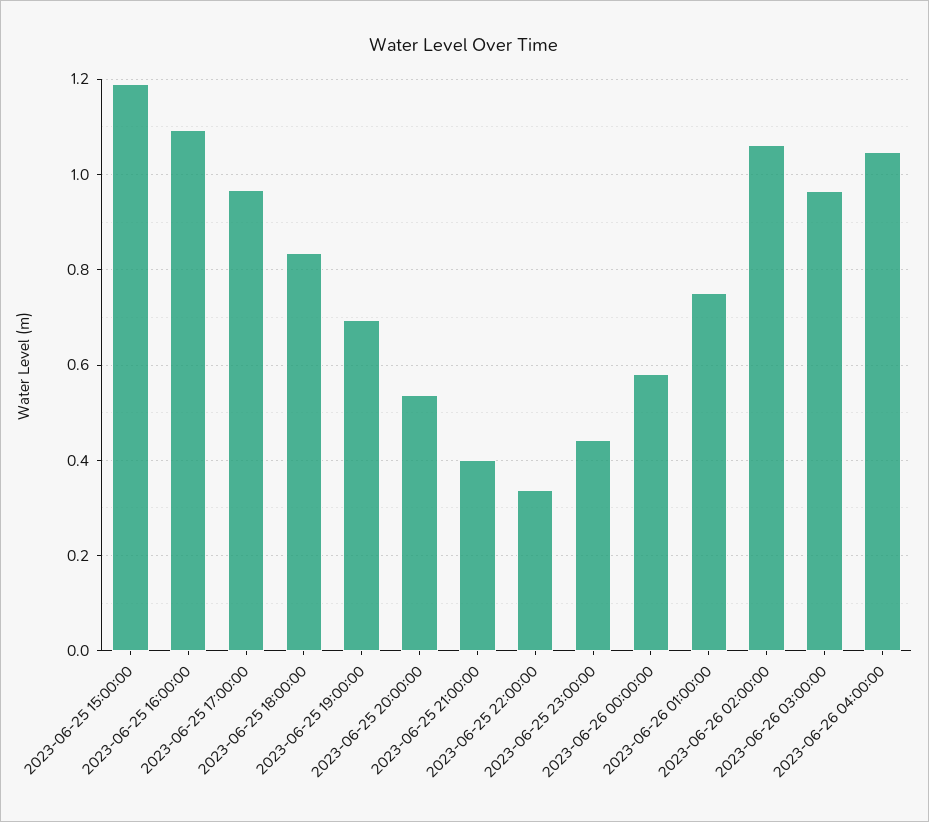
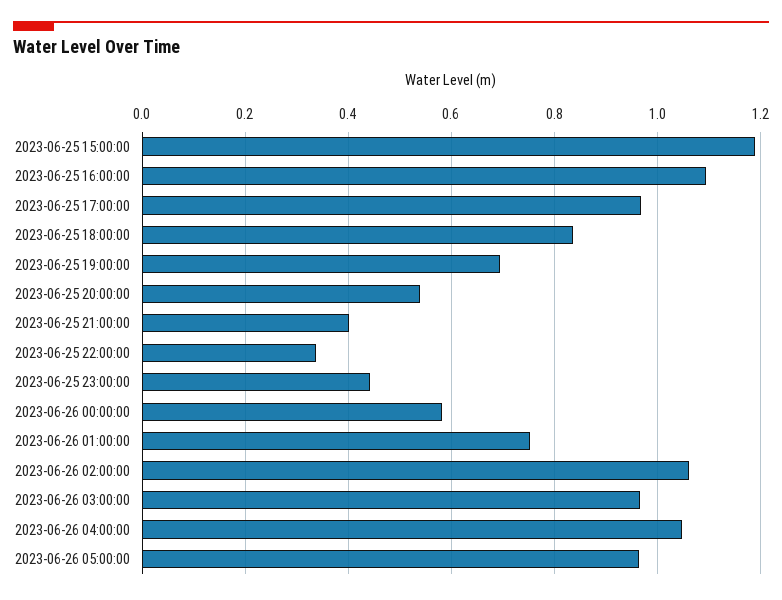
2023-06-26 05:00:00: none -> 0.96

